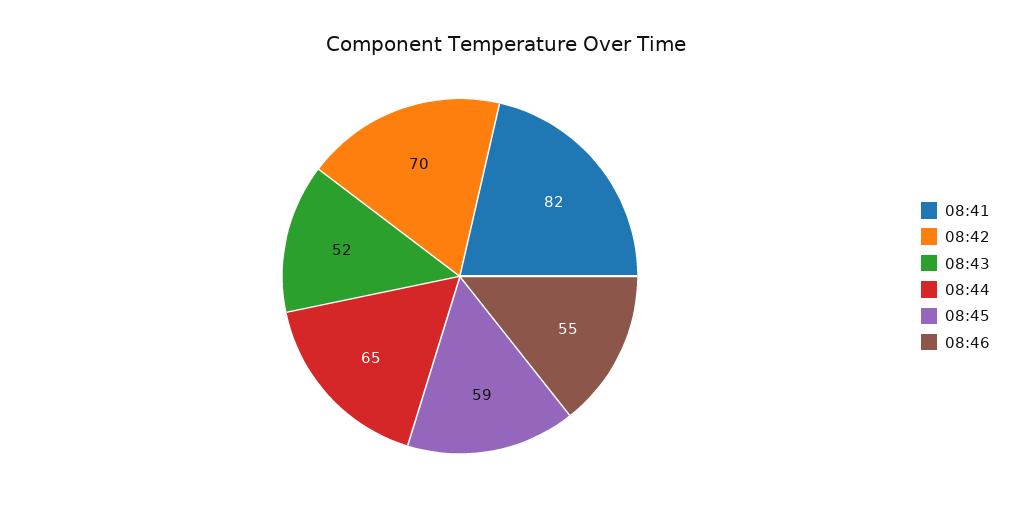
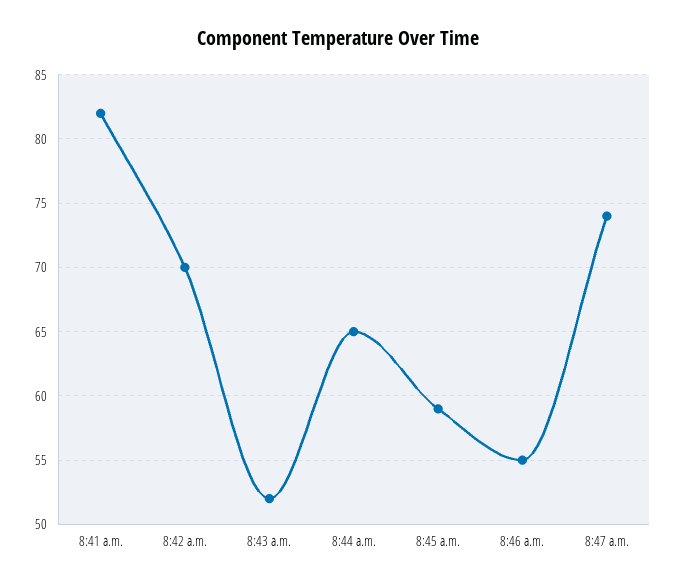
8:47 a.m.: none -> 74

